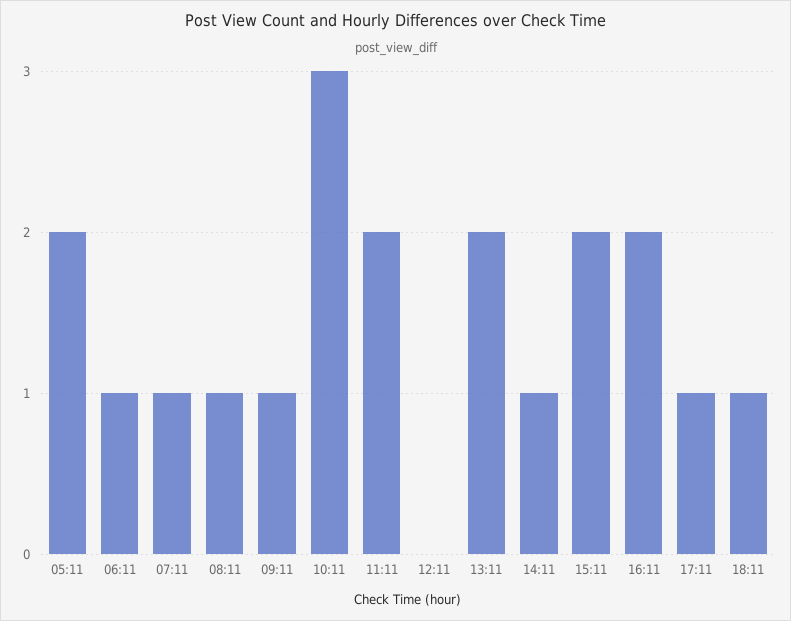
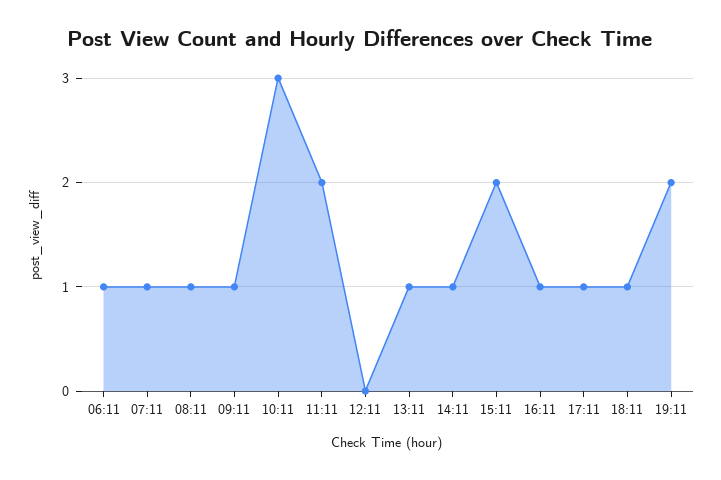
05:11: 2 -> none
13:11: 2 -> 1
16:11: 2 -> 1
19:11: none -> 2

